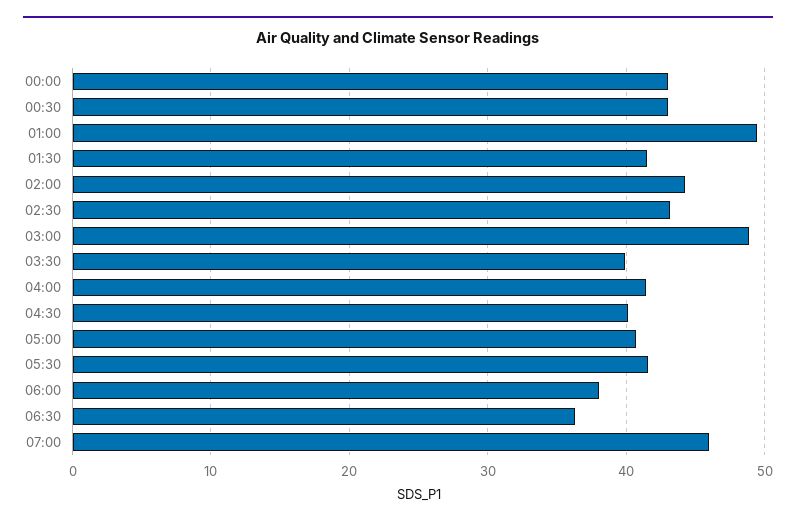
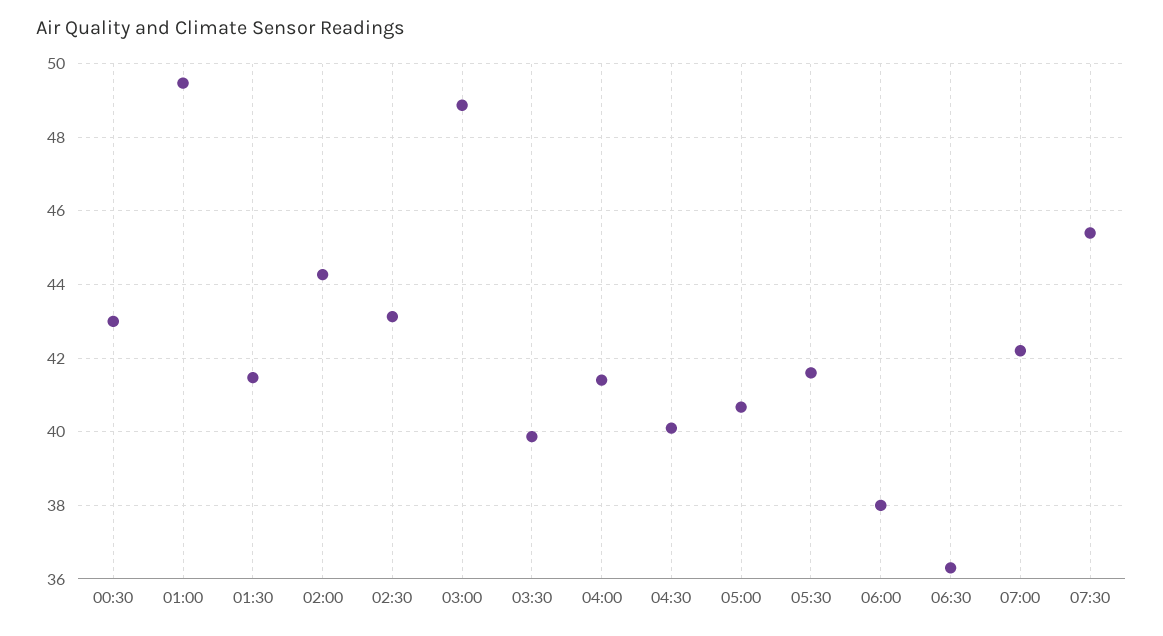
00:00: 43 -> none
07:00: 46 -> 42.2
07:30: none -> 45.4

